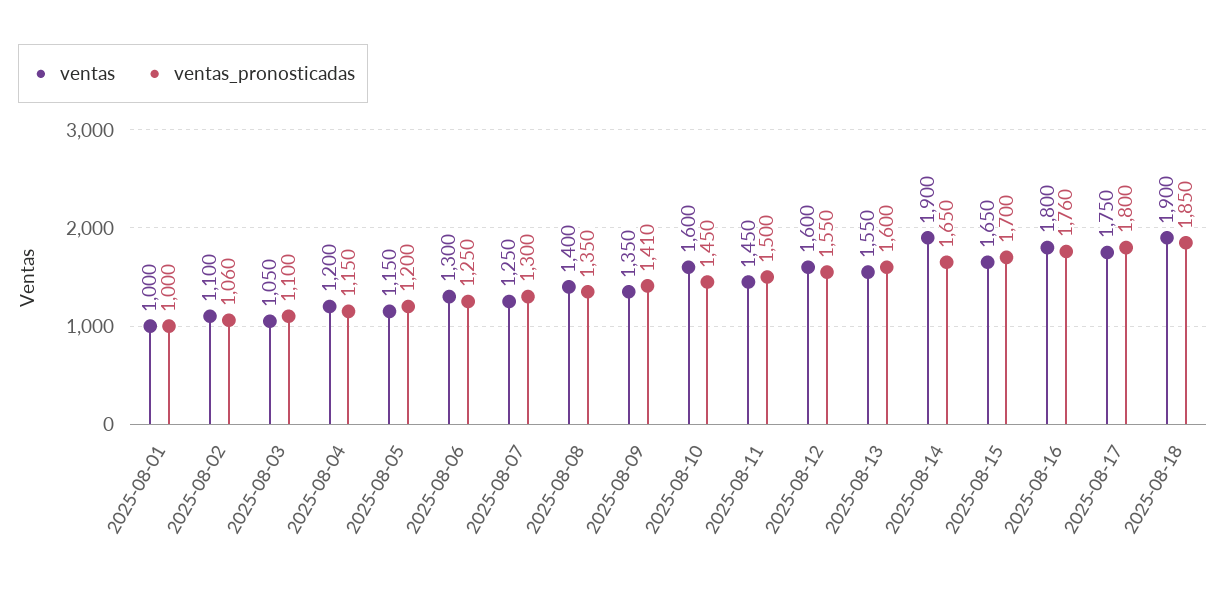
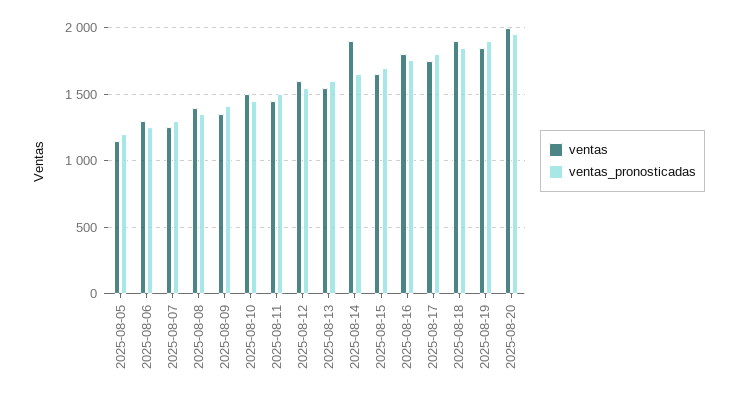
ventas, 2025-08-01: 1000 -> none
ventas_pronosticadas, 2025-08-01: 1000 -> none
ventas, 2025-08-02: 1100 -> none
ventas_pronosticadas, 2025-08-02: 1060 -> none
ventas, 2025-08-03: 1050 -> none
ventas_pronosticadas, 2025-08-03: 1100 -> none
ventas, 2025-08-04: 1200 -> none
ventas_pronosticadas, 2025-08-04: 1150 -> none
ventas, 2025-08-10: 1600 -> 1500
ventas, 2025-08-19: none -> 1850
ventas_pronosticadas, 2025-08-19: none -> 1900
ventas, 2025-08-20: none -> 2000
ventas_pronosticadas, 2025-08-20: none -> 1950

